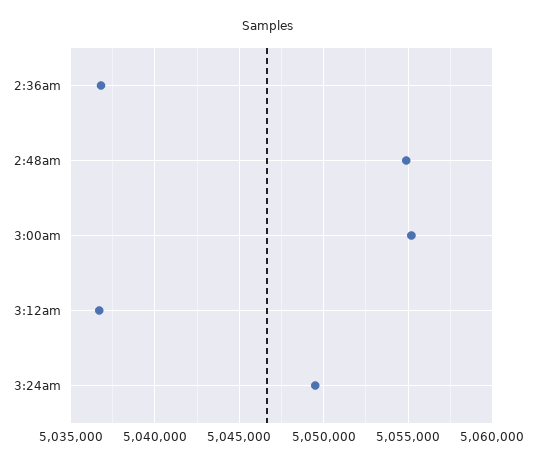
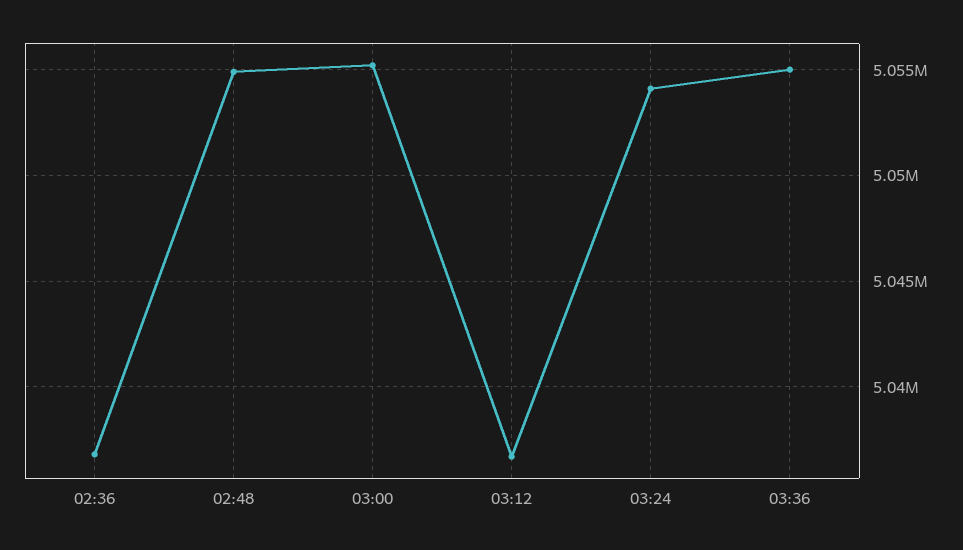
3:24am: 5049500 -> 5054000
03:36: none -> 5055000

